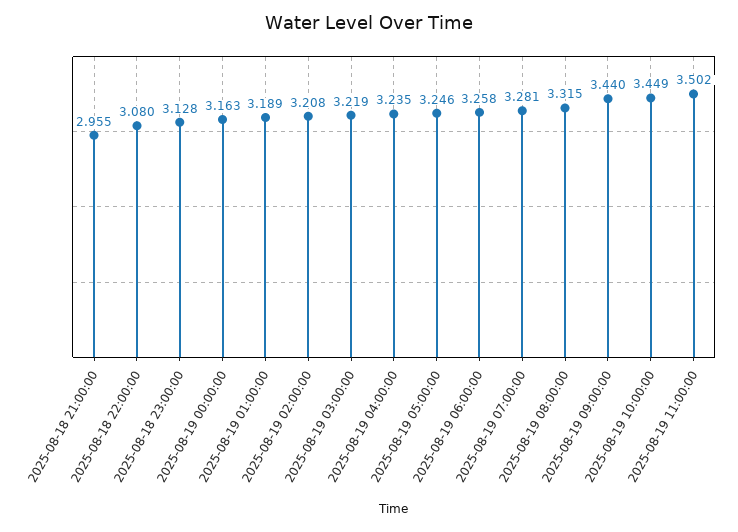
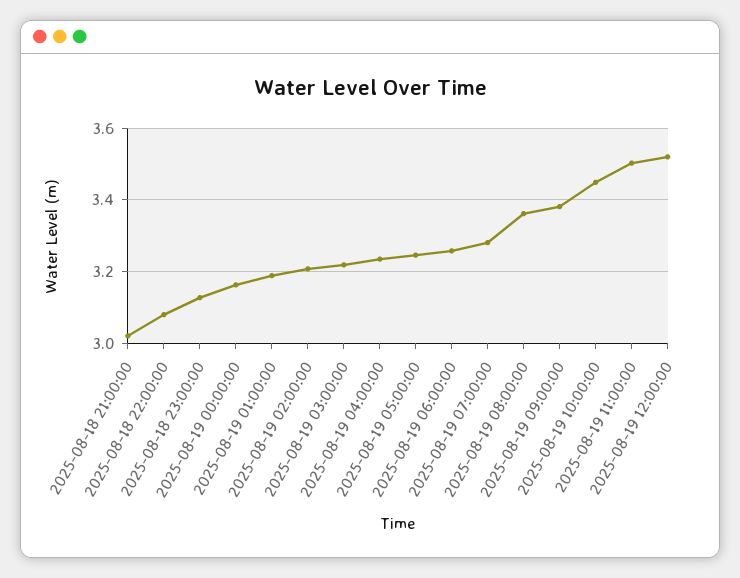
2025-08-18 21:00:00: 2.955 -> 3.02
2025-08-19 08:00:00: 3.315 -> 3.36
2025-08-19 09:00:00: 3.44 -> 3.38
2025-08-19 12:00:00: none -> 3.52

